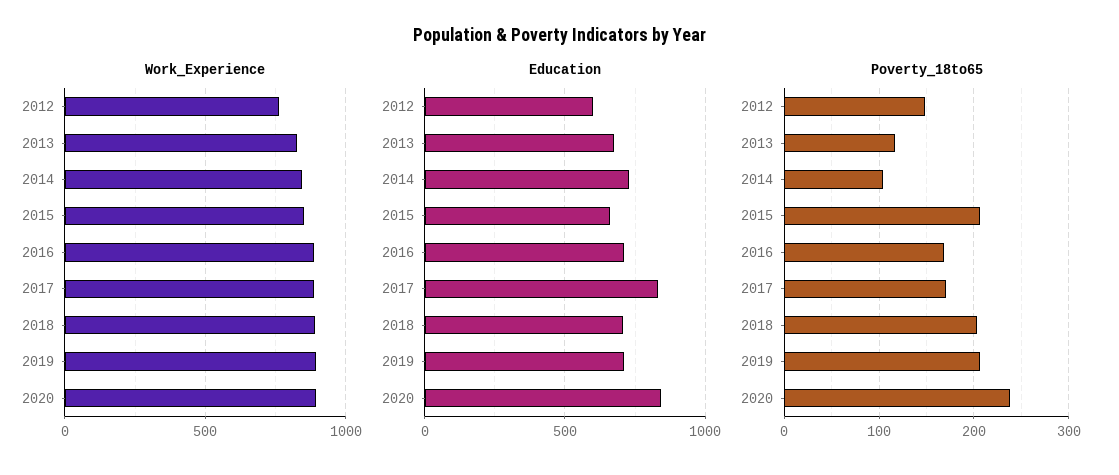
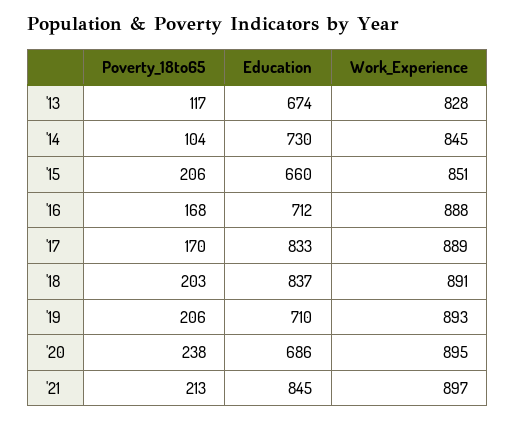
Work_Experience, 2012: 750 -> none
Education, 2012: 600 -> none
Education, 2018: 700 -> 837
Education, 2020: 850 -> 686
Poverty_18to65, 2012: 150 -> none
Poverty_18to65, '21: none -> 213
Education, '21: none -> 845
Work_Experience, '21: none -> 897

